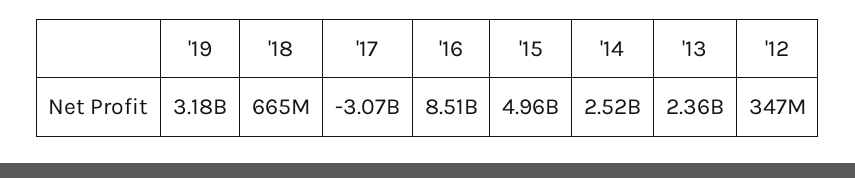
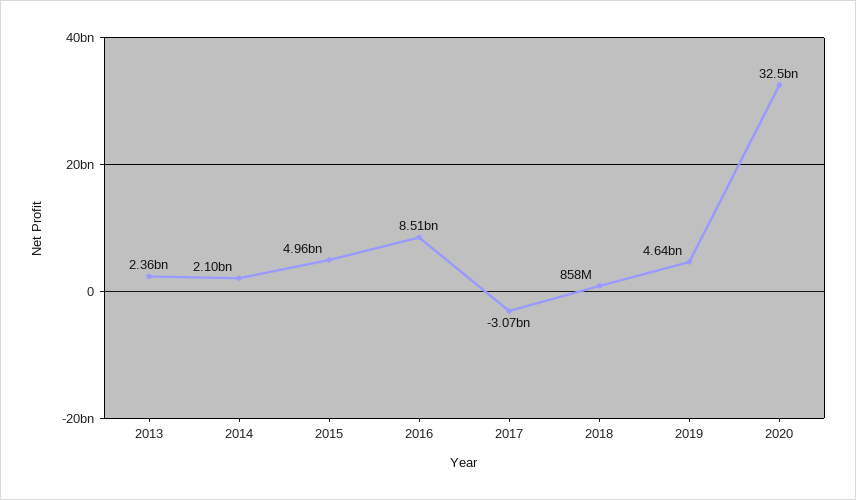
'19: 3180000000 -> 4640000000
'18: 665000000 -> 858000000
'14: 2520000000 -> 2100000000
'12: 347000000 -> none
2020: none -> 32500000000

